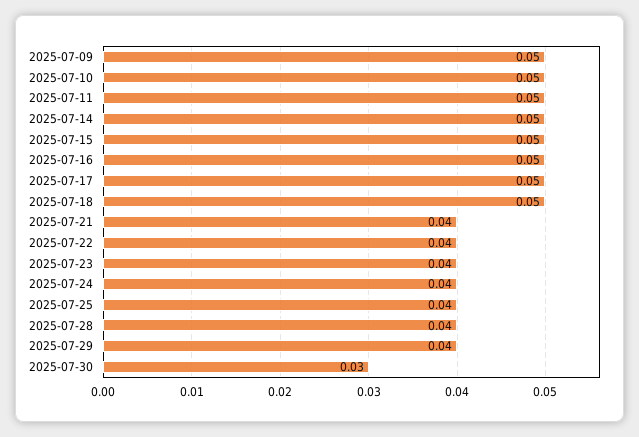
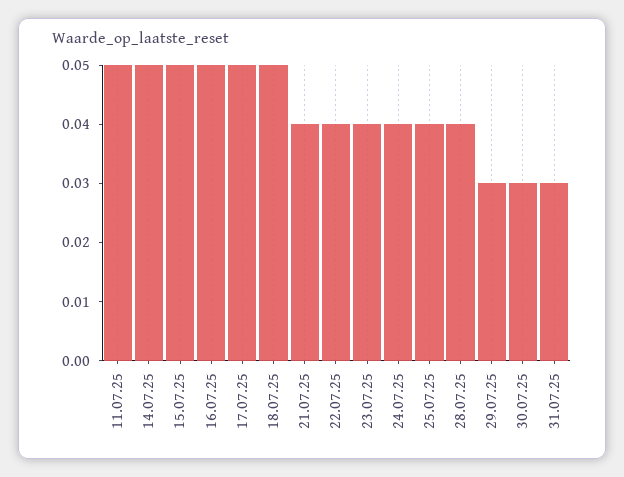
2025-07-09: 0.05 -> none
2025-07-10: 0.05 -> none
2025-07-29: 0.04 -> 0.03
31.07.25: none -> 0.03

